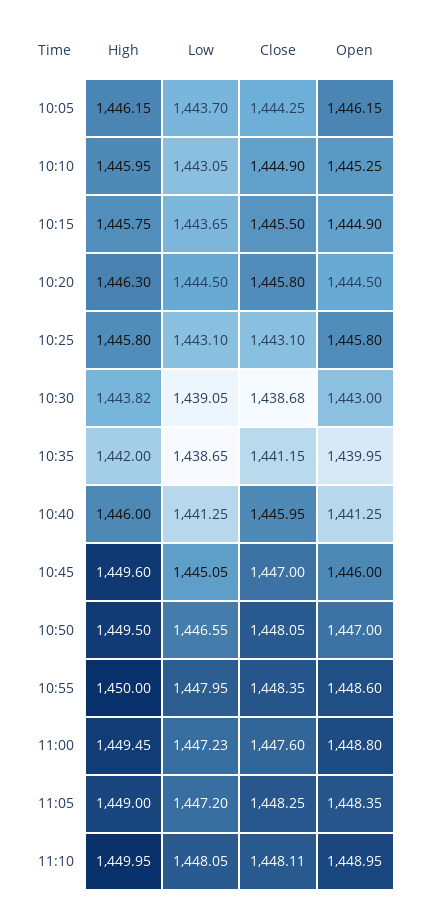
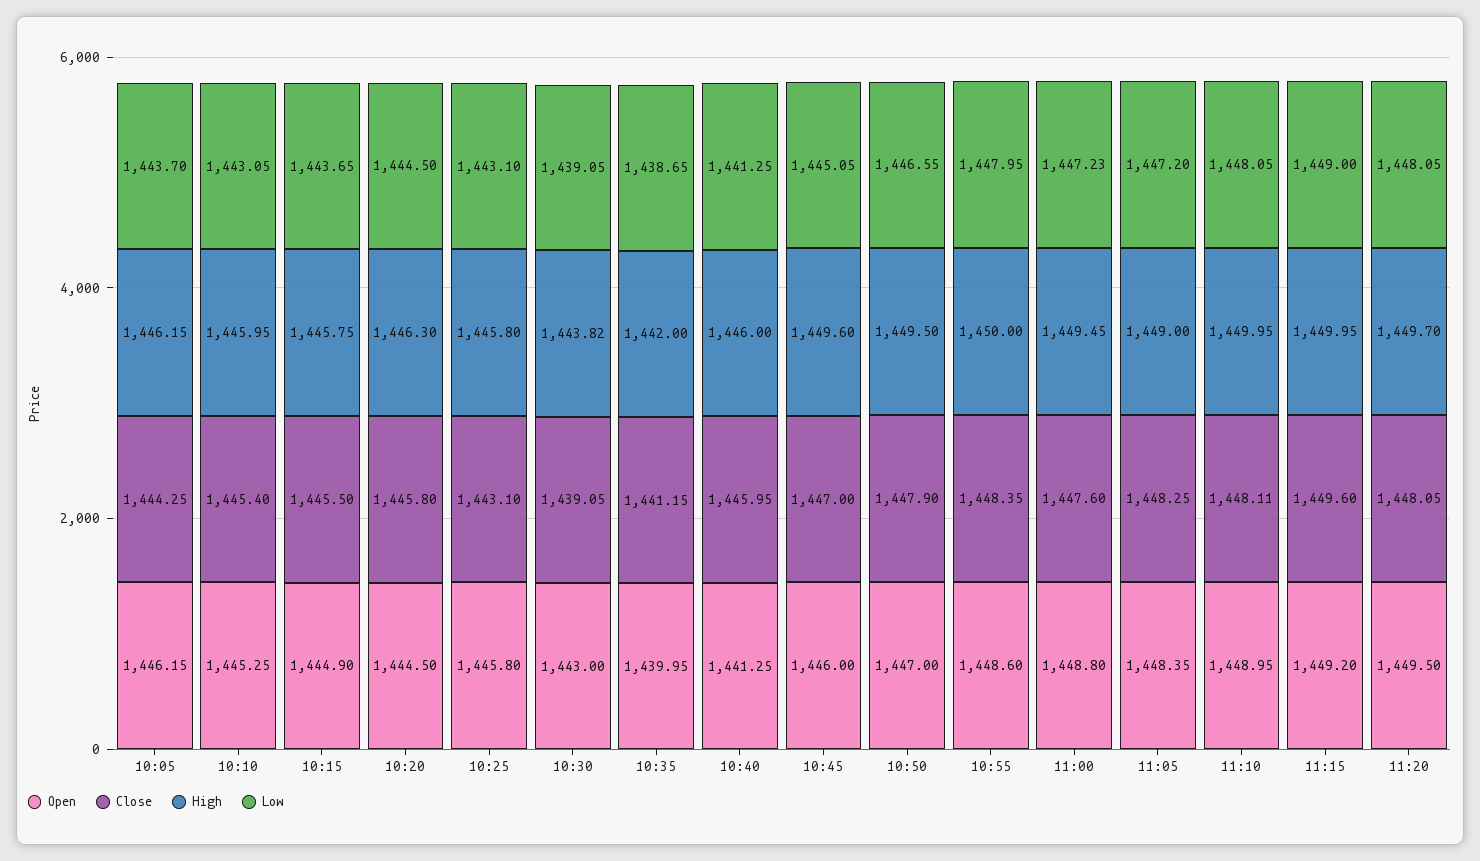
Close, 10:10: 1444.9 -> 1445.4
Close, 10:30: 1438.68 -> 1439.05
Close, 10:50: 1448.05 -> 1447.9
Open, 11:15: none -> 1449.2
Close, 11:15: none -> 1449.6
High, 11:15: none -> 1449.95
Low, 11:15: none -> 1449
Open, 11:20: none -> 1449.5
Close, 11:20: none -> 1448.05
High, 11:20: none -> 1449.7
Low, 11:20: none -> 1448.05

